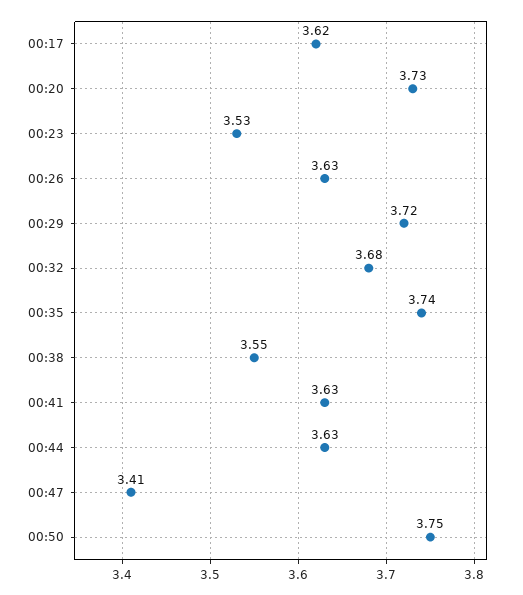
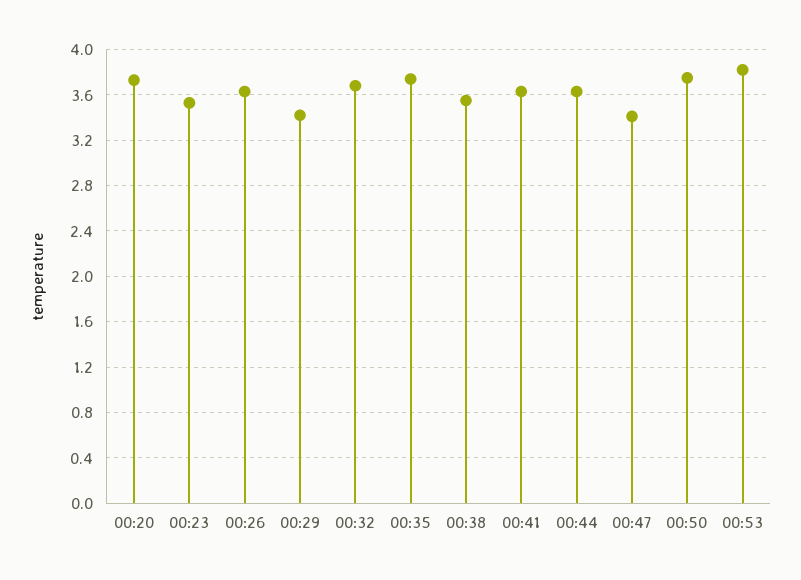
00:17: 3.62 -> none
00:29: 3.72 -> 3.4
00:53: none -> 3.8

